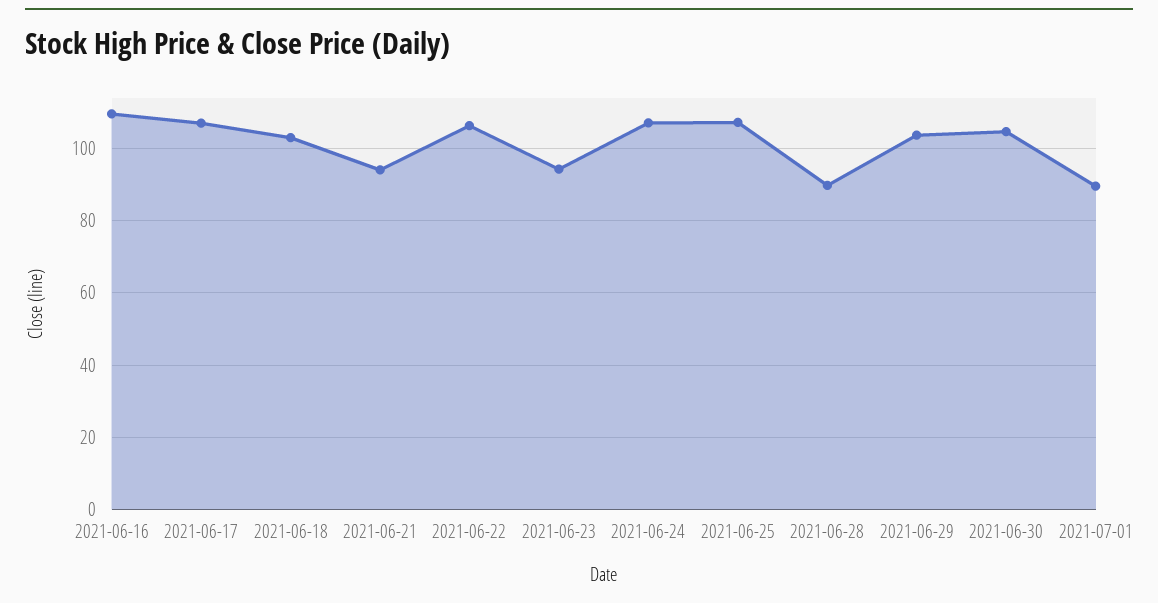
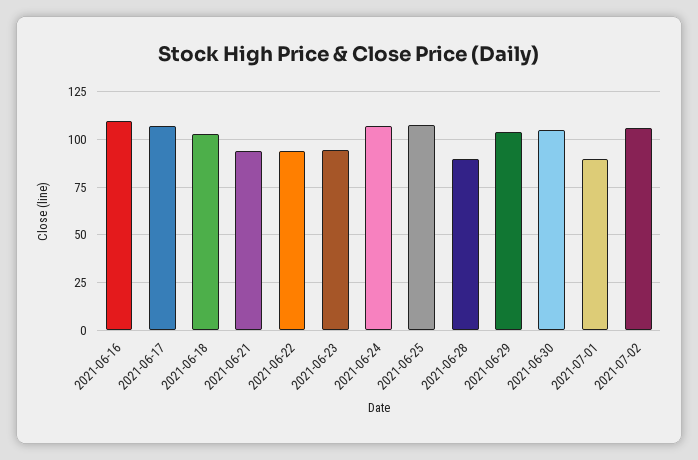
2021-06-22: 106 -> 95
2021-07-02: none -> 105

